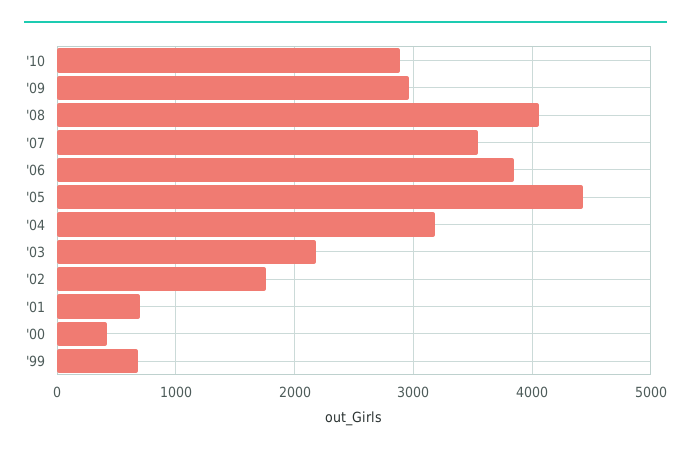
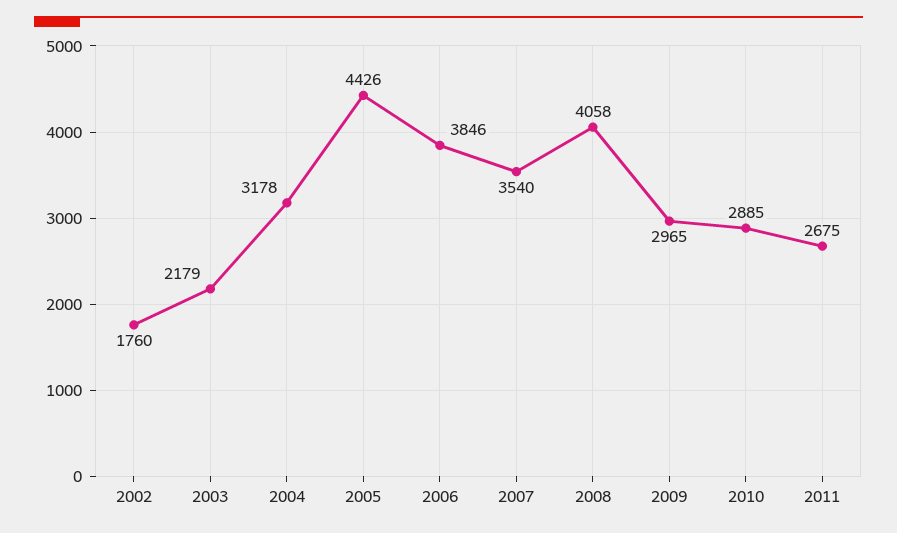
'01: 700 -> none
'00: 400 -> none
'99: 700 -> none
2011: none -> 2675

